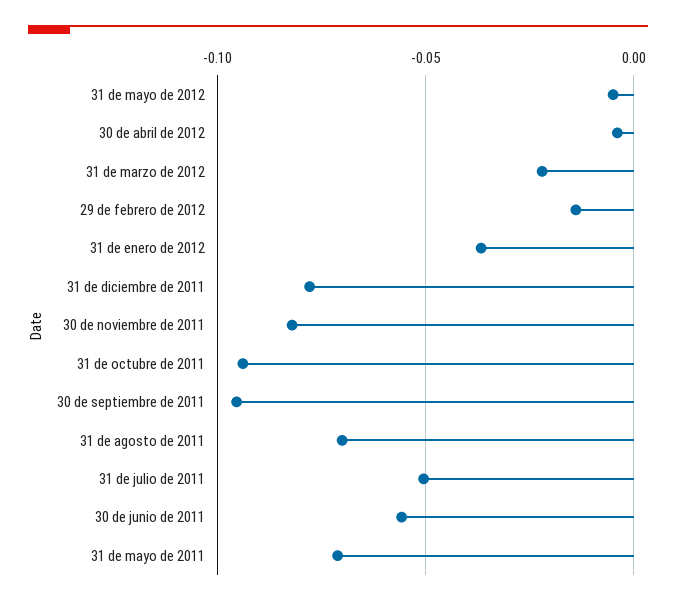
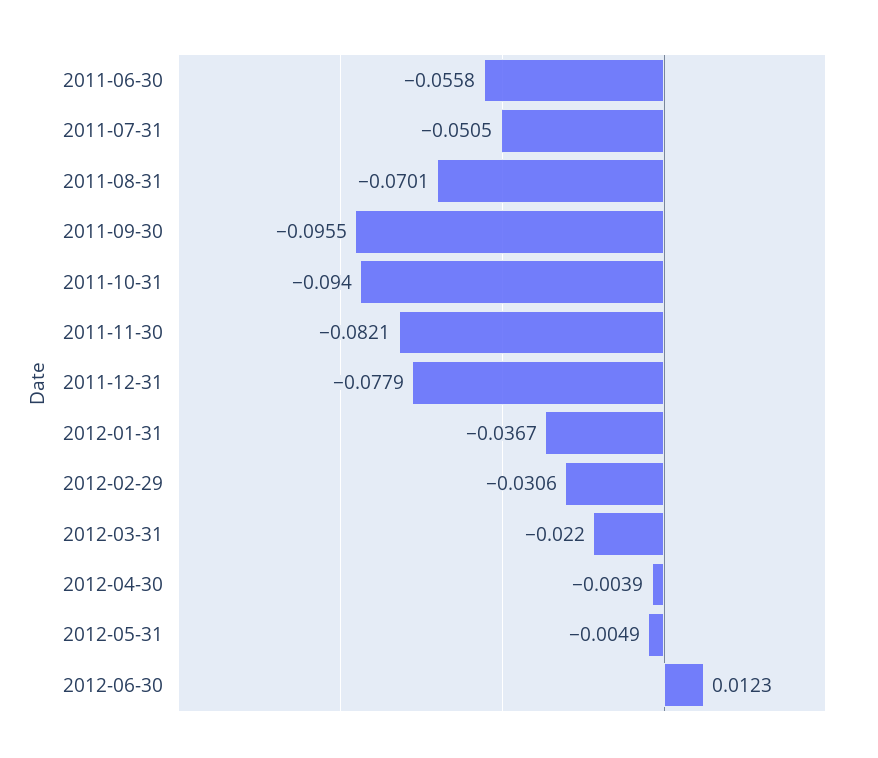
29 de febrero de 2012: -0.015 -> -0.0306
31 de mayo de 2011: -0.07 -> none
2012-06-30: none -> 0.0123

